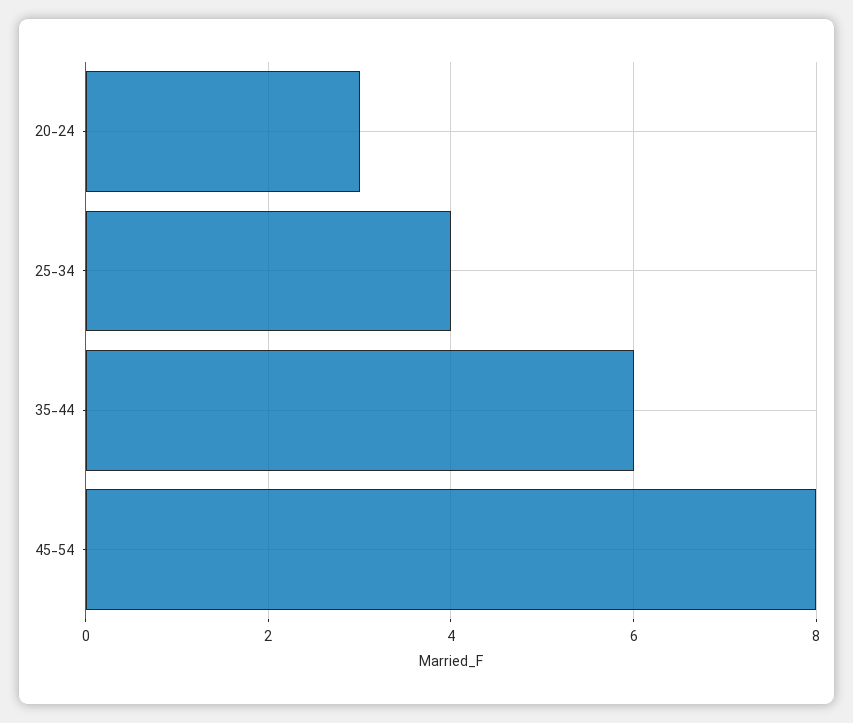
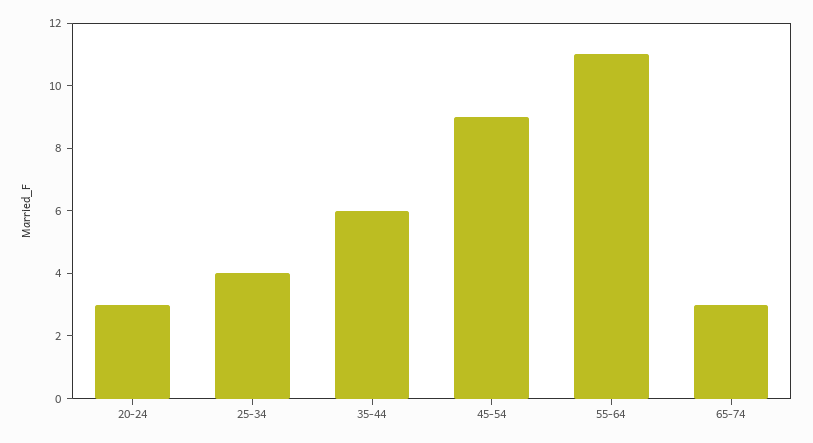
45-54: 8 -> 9
55-64: none -> 11
65-74: none -> 3

